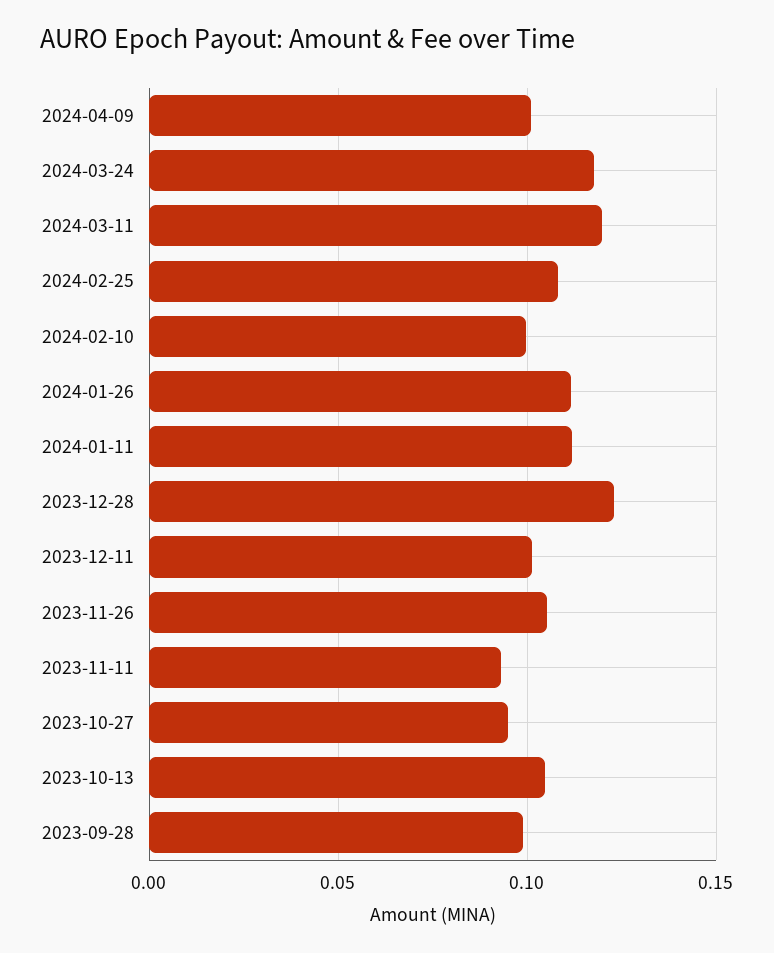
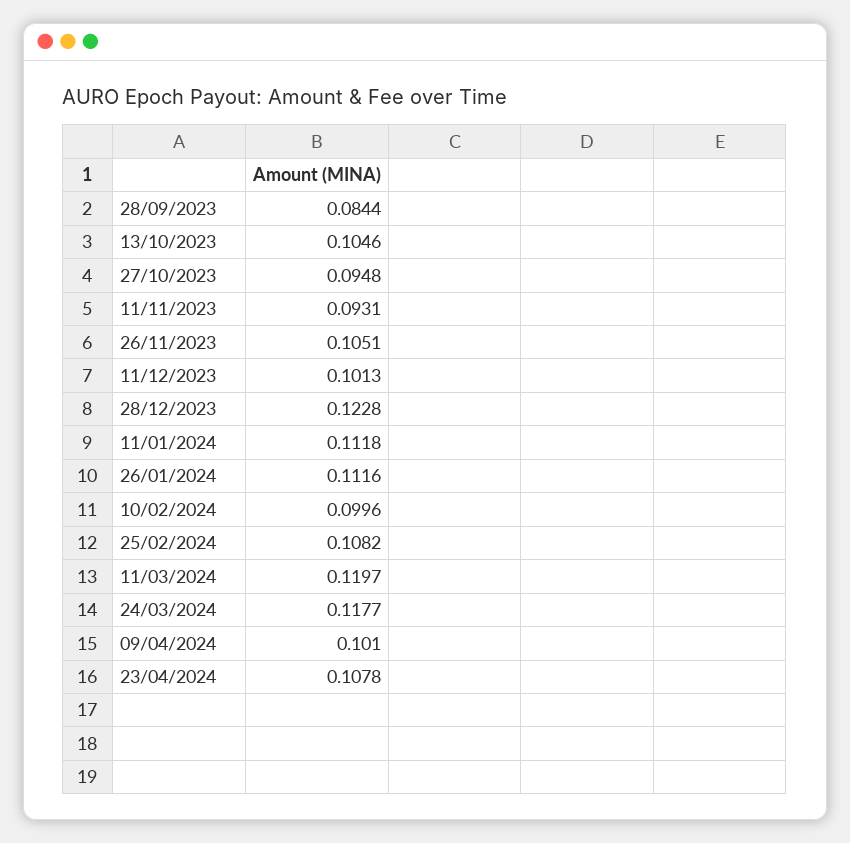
2023-09-28: 0.1 -> 0.0844
23/04/2024: none -> 0.1078

